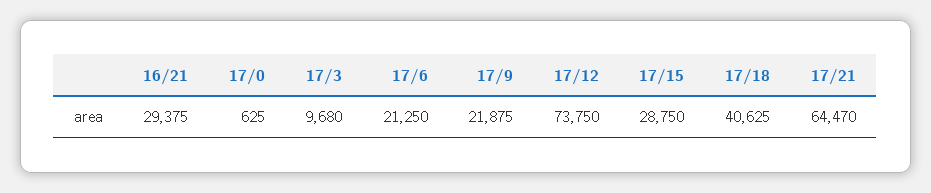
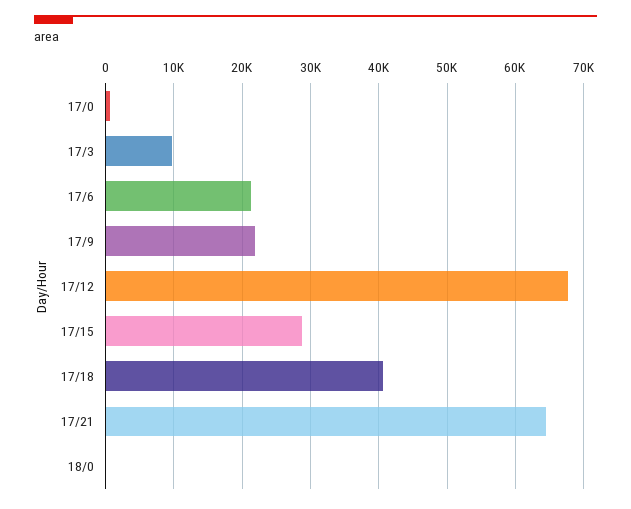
16/21: 29375 -> none
17/12: 73750 -> 68000
18/0: none -> 0

